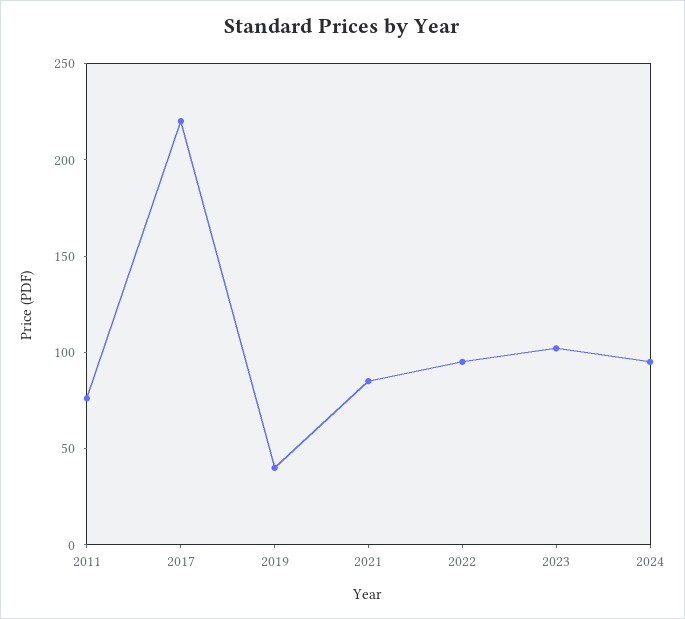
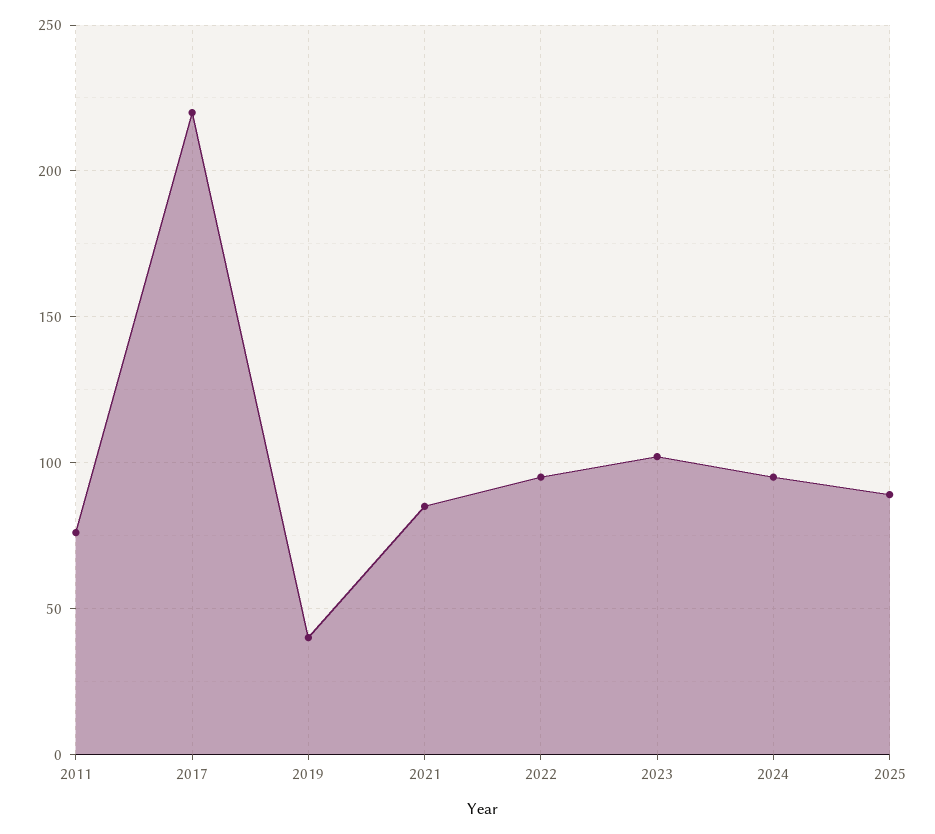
2025: none -> 90

